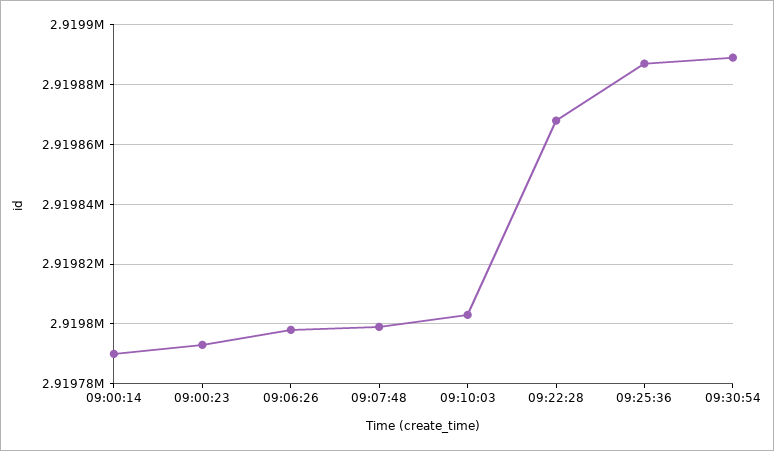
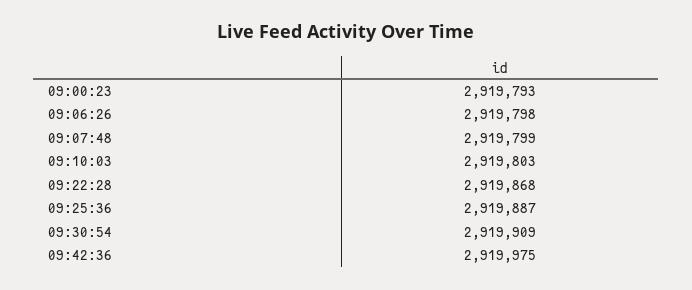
09:00:14: 2919790 -> none
09:30:54: 2919890 -> 2919909
09:42:36: none -> 2919975

